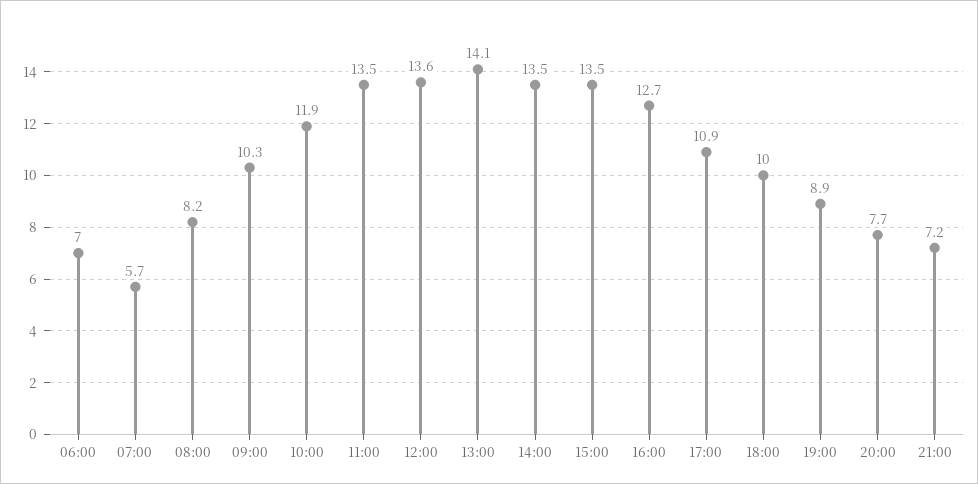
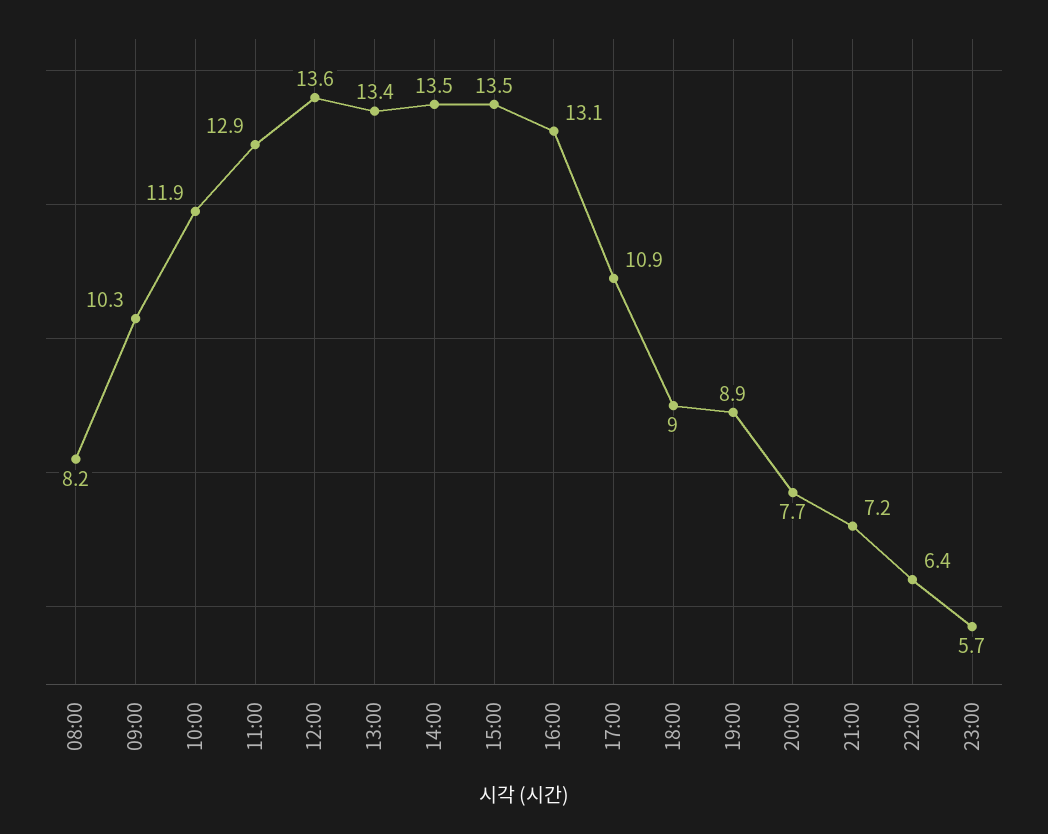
06:00: 7 -> none
07:00: 5.7 -> none
11:00: 13.5 -> 12.9
13:00: 14.1 -> 13.4
16:00: 12.7 -> 13.1
18:00: 10 -> 9
22:00: none -> 6.4
23:00: none -> 5.7

